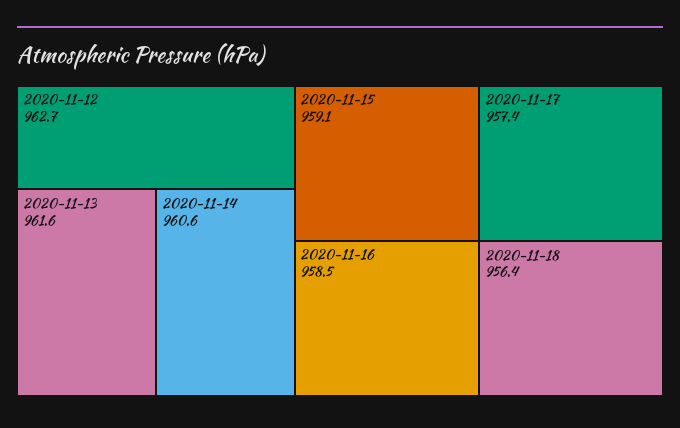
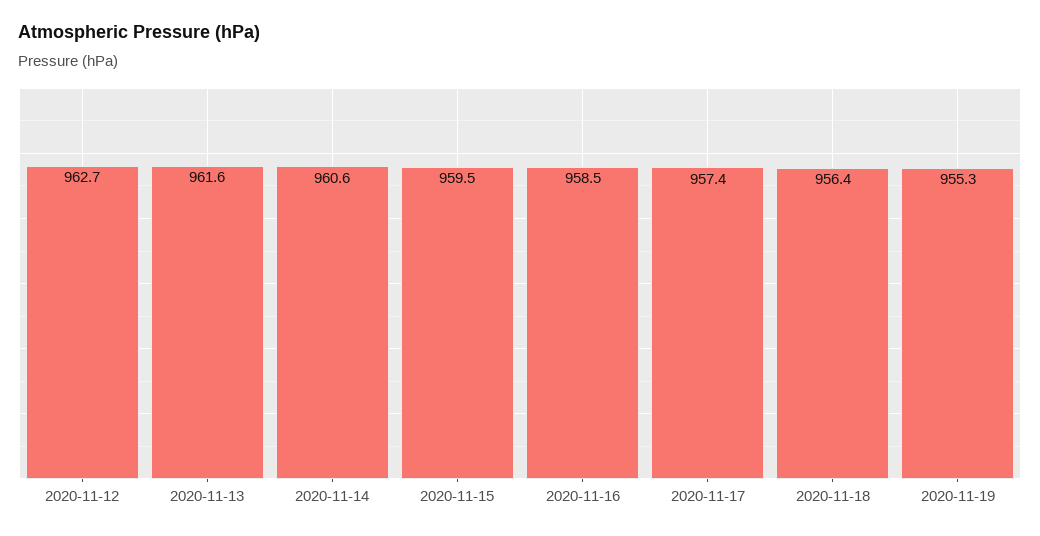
2020-11-15: 959.1 -> 959.5
2020-11-19: none -> 955.3

